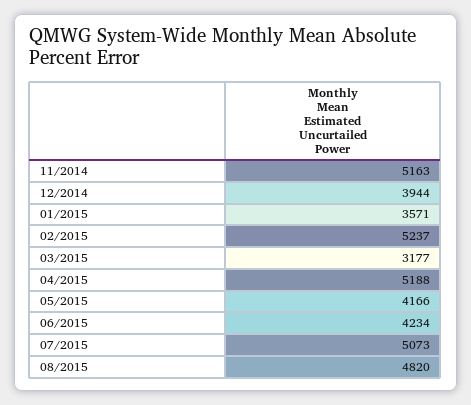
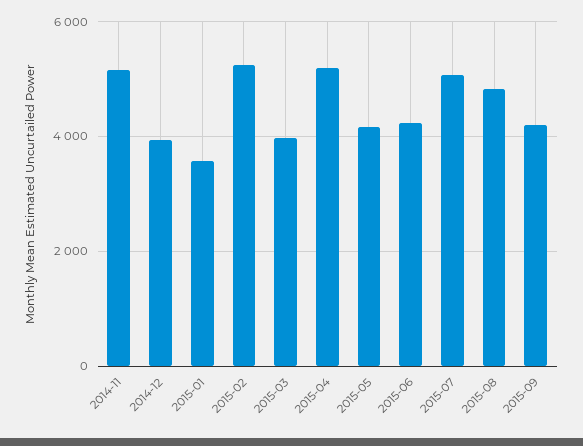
03/2015: 3177 -> 4000
2015-09: none -> 4200

